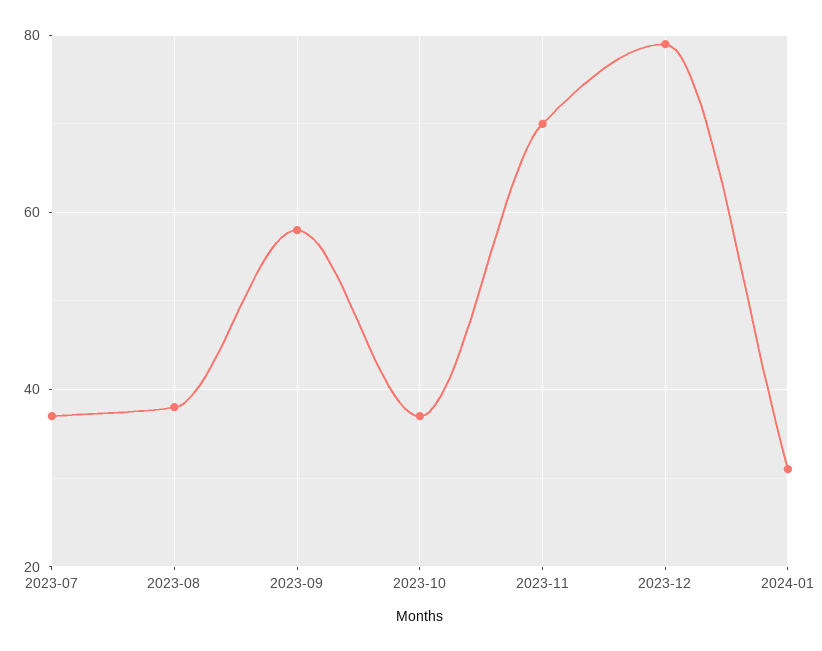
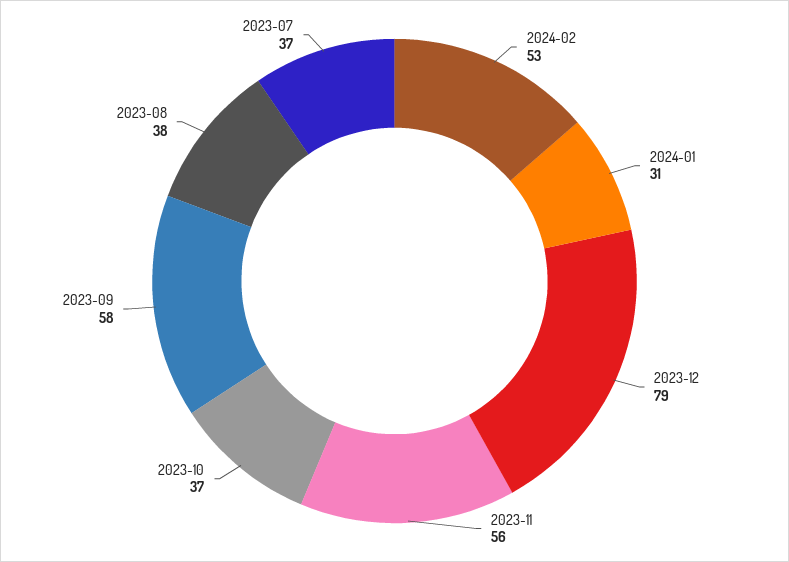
2023-11: 70 -> 56
2024-02: none -> 53

